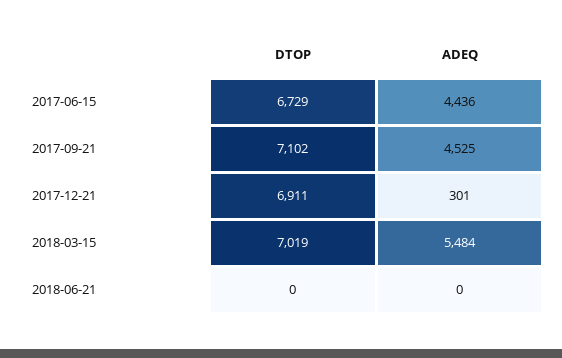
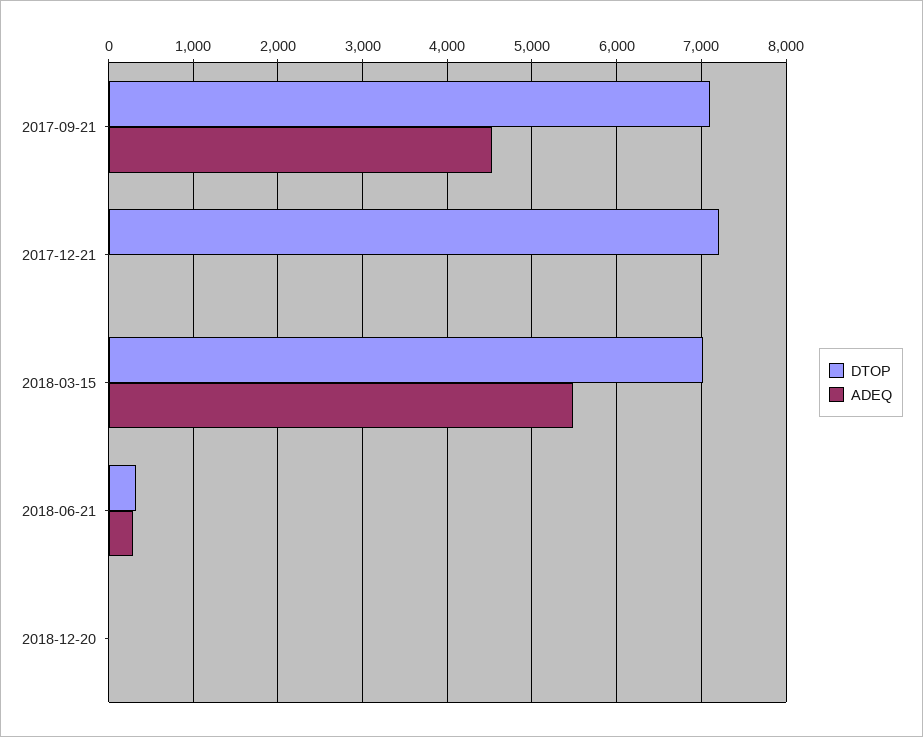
DTOP, 2017-06-15: 6729 -> none
ADEQ, 2017-06-15: 4436 -> none
DTOP, 2017-12-21: 6911 -> 7200
ADEQ, 2017-12-21: 301 -> 0
DTOP, 2018-06-21: 0 -> 300
ADEQ, 2018-06-21: 0 -> 300
DTOP, 2018-12-20: none -> 0
ADEQ, 2018-12-20: none -> 0

